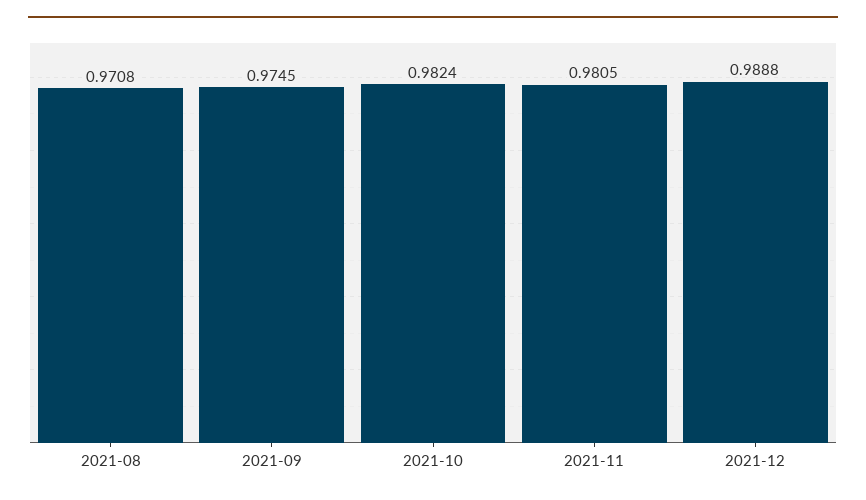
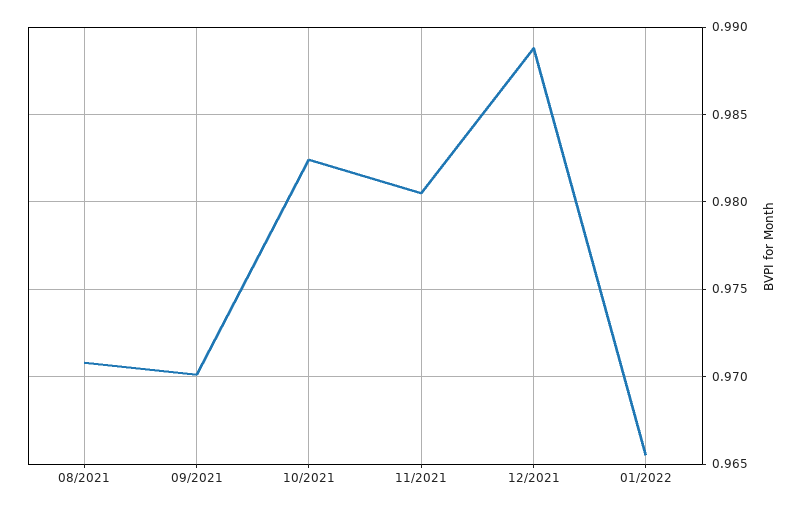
2021-09: 0.9745 -> 0.97
01/2022: none -> 0.9655

